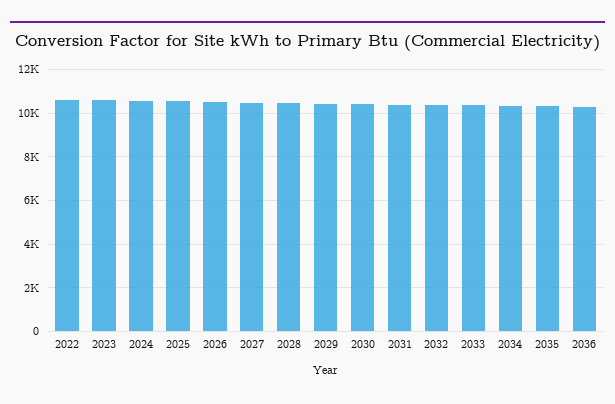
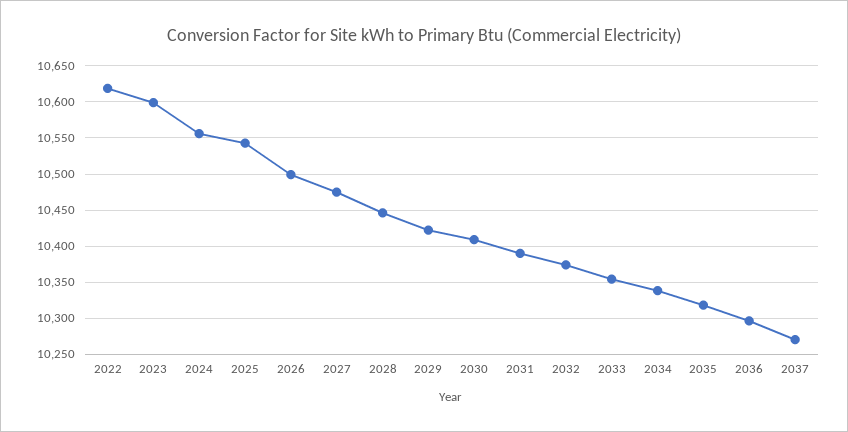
2037: none -> 10270

